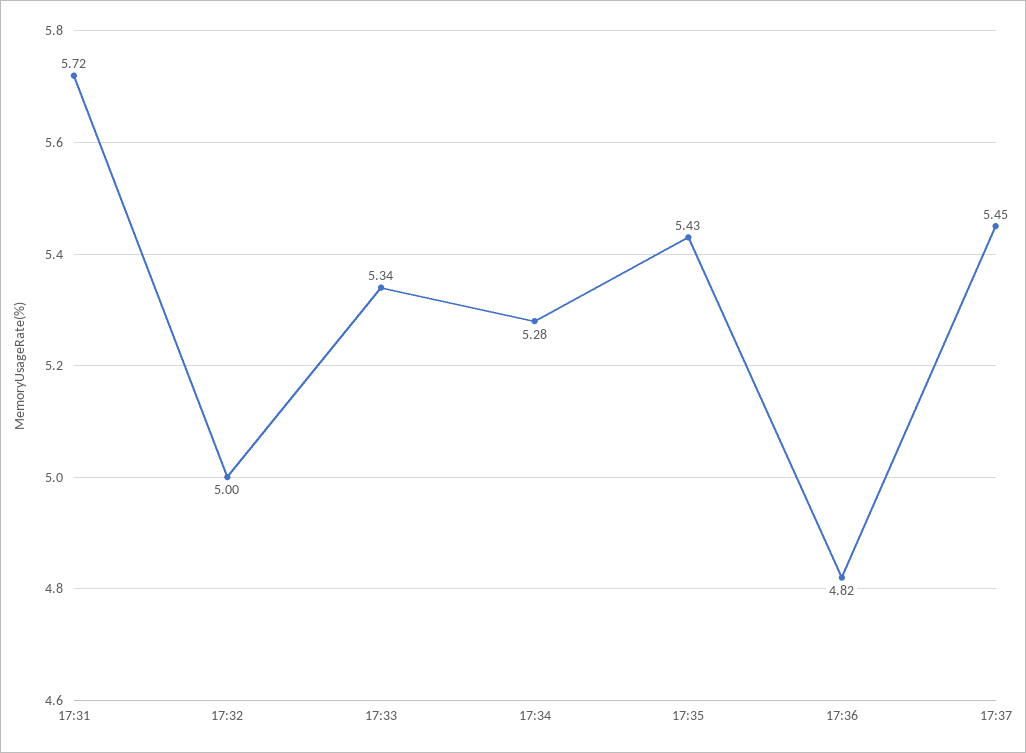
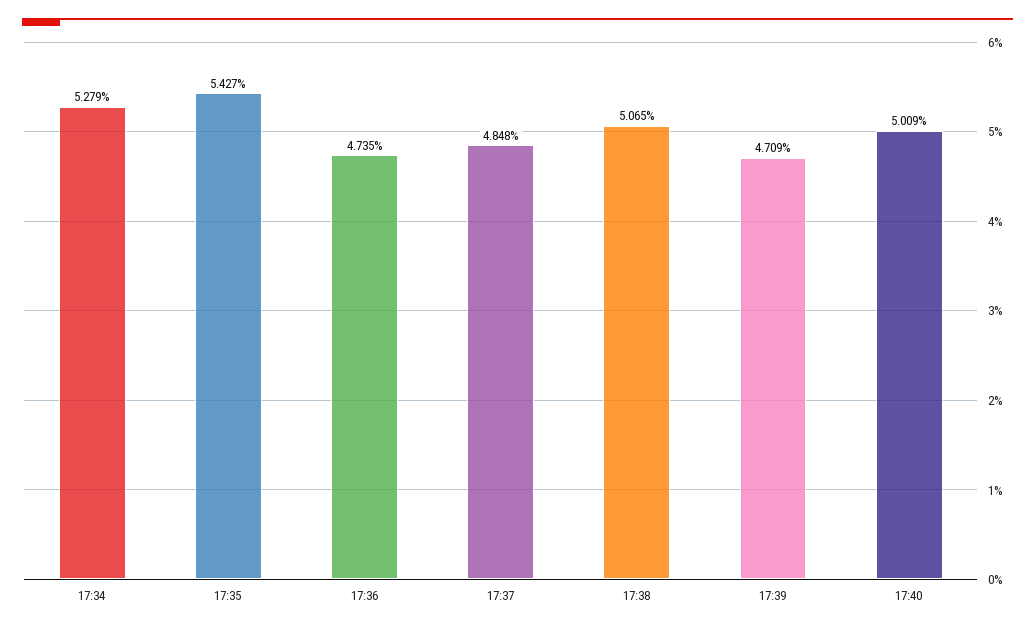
17:31: 5.72 -> none
17:32: 5 -> none
17:33: 5.34 -> none
17:36: 4.82 -> 4.735
17:37: 5.45 -> 4.848
17:38: none -> 5.065
17:39: none -> 4.709
17:40: none -> 5.009

